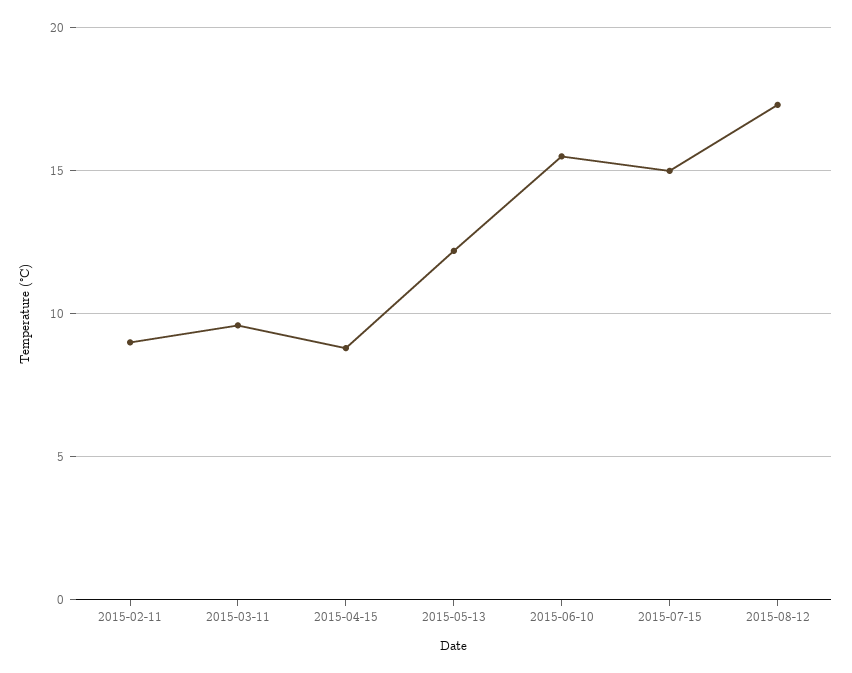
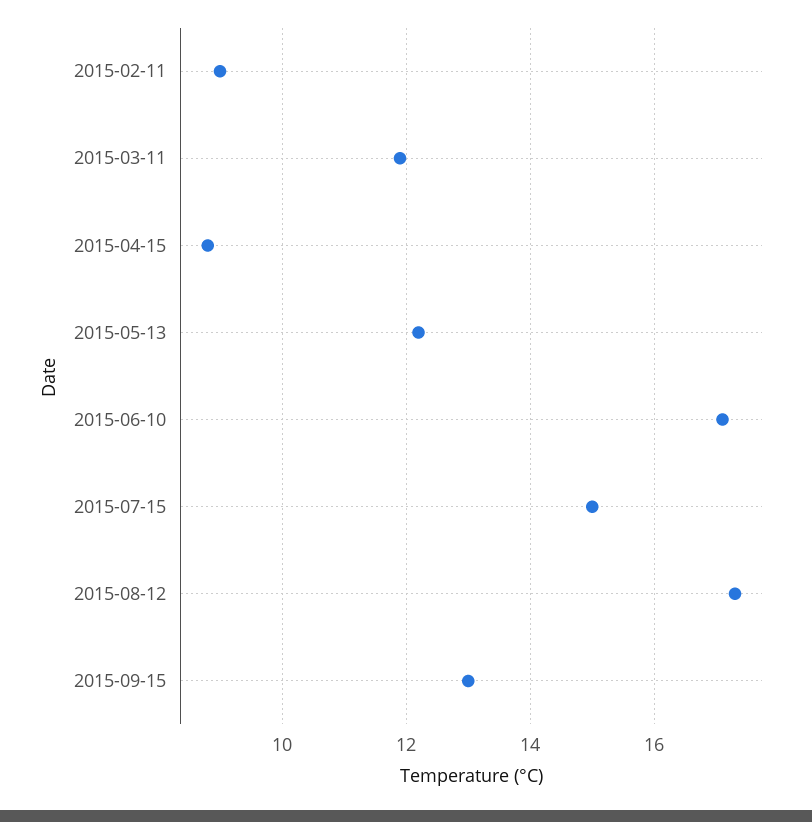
2015-03-11: 9.5 -> 12
2015-06-10: 15.5 -> 17
2015-09-15: none -> 13

